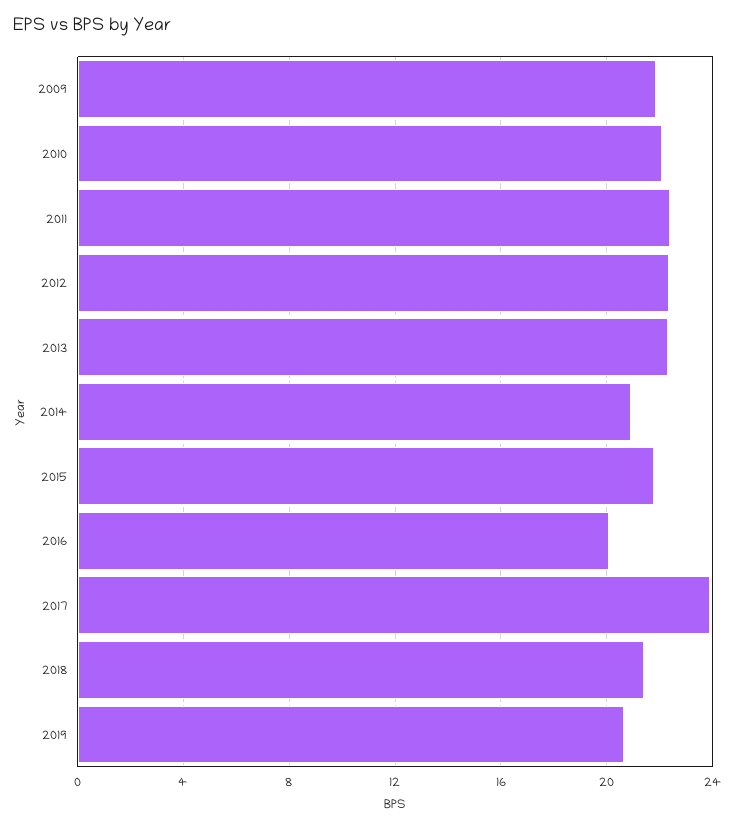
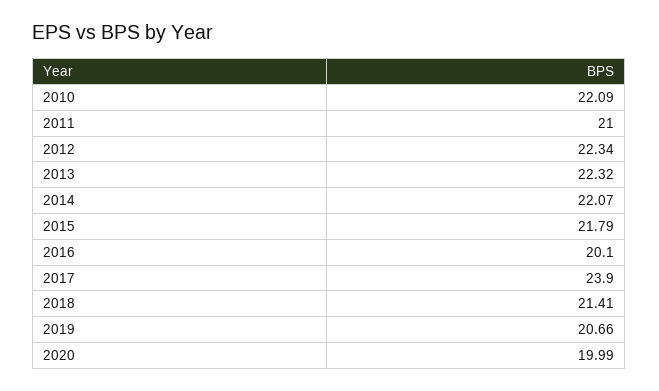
2009: 22 -> none
2011: 22.5 -> 21
2014: 21 -> 22.07
2020: none -> 19.99

